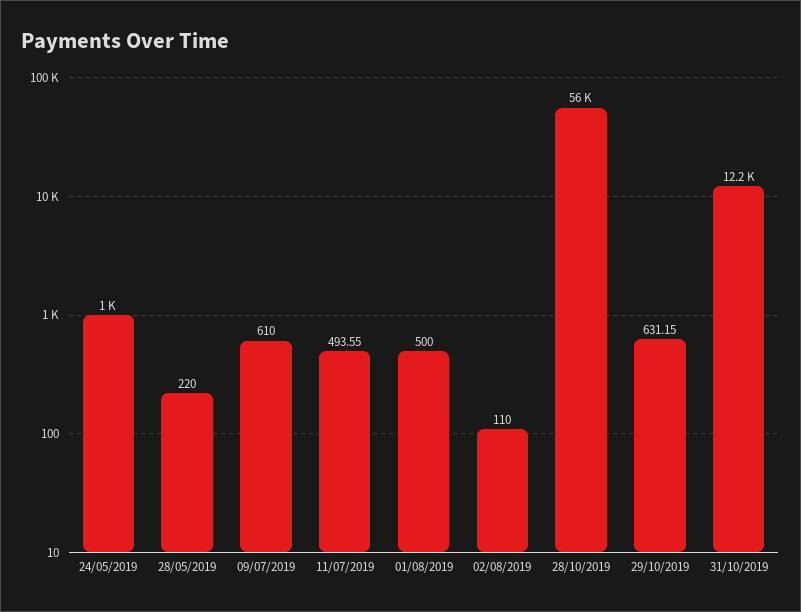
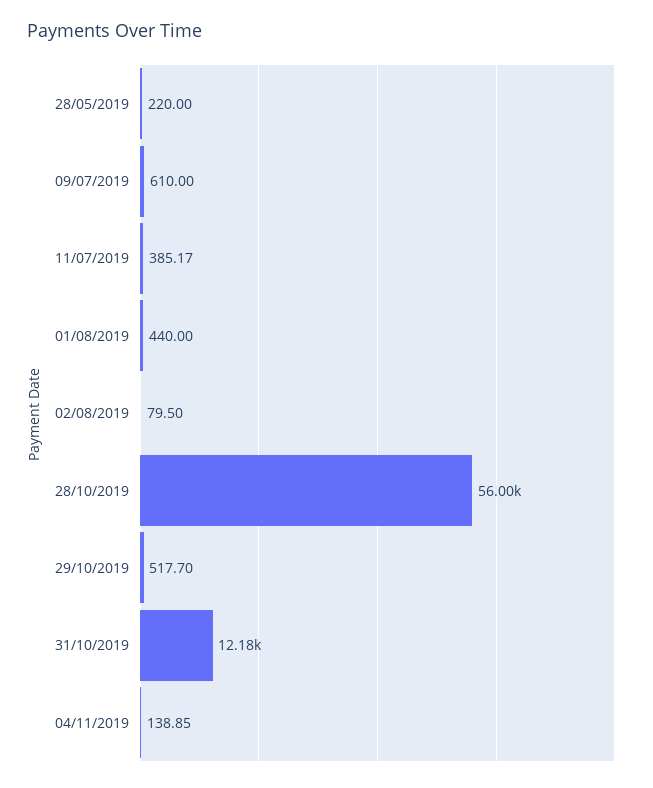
24/05/2019: 1000 -> none
11/07/2019: 493.55 -> 385.17
01/08/2019: 500 -> 440
02/08/2019: 110 -> 79.5
29/10/2019: 631.15 -> 517.7
04/11/2019: none -> 138.85

